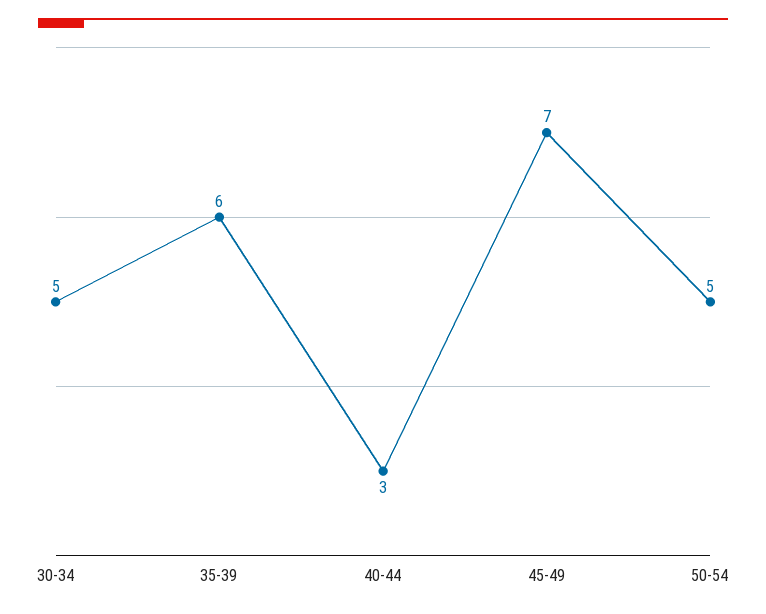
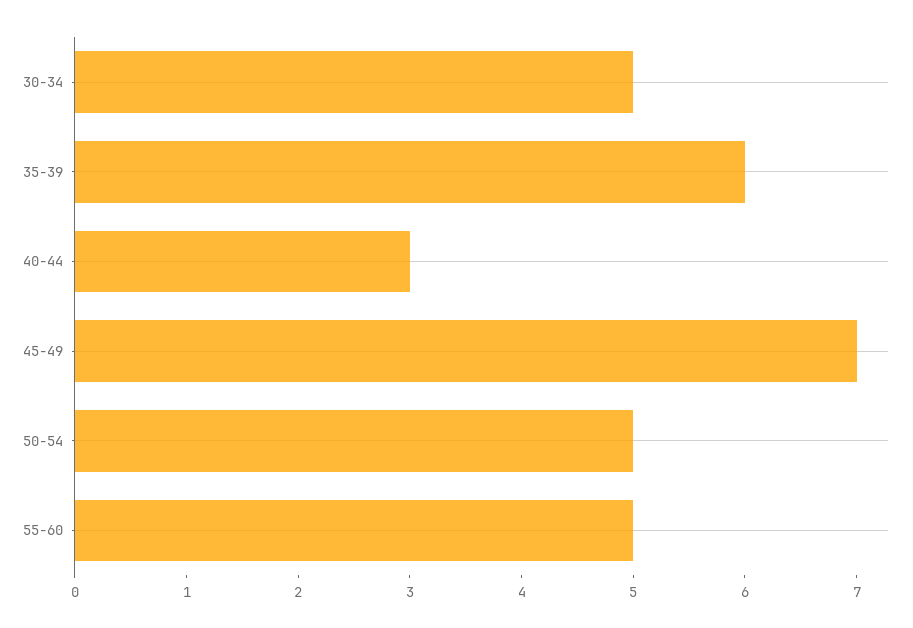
55-60: none -> 5

